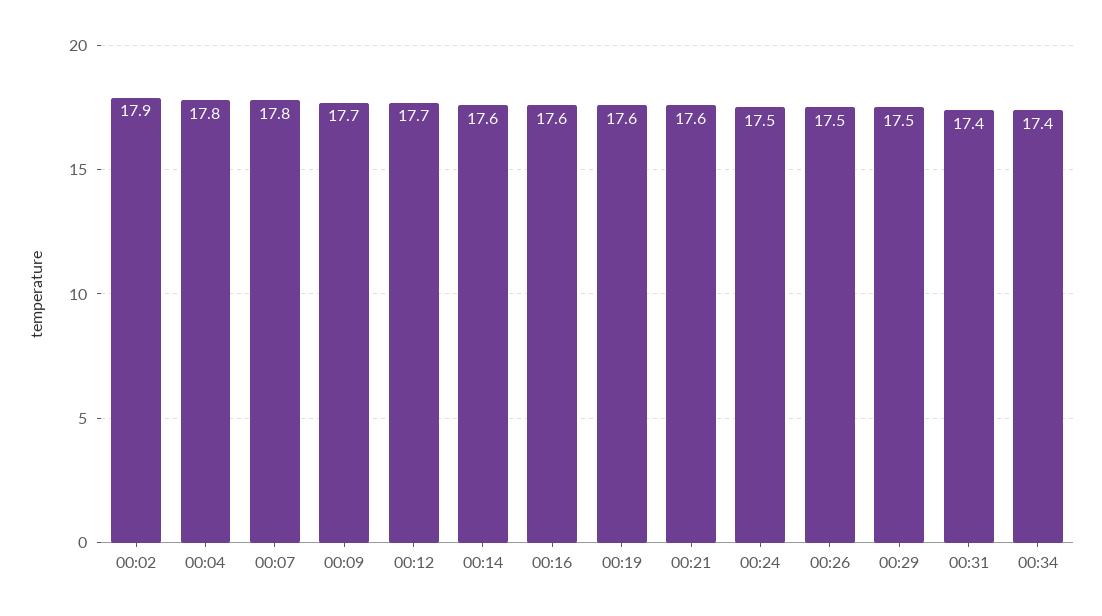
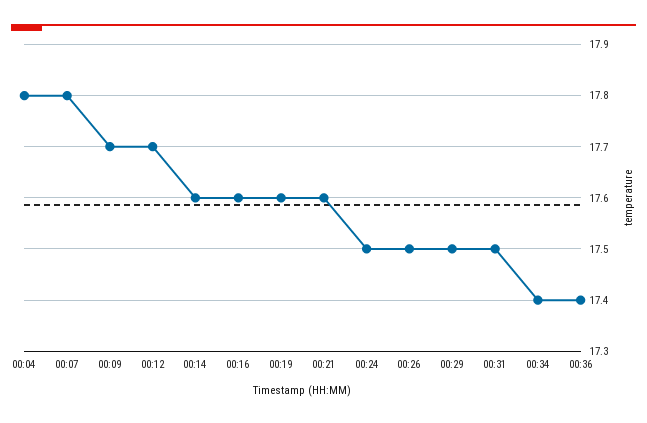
00:02: 17.9 -> none
00:31: 17.4 -> 17.5
00:36: none -> 17.4

